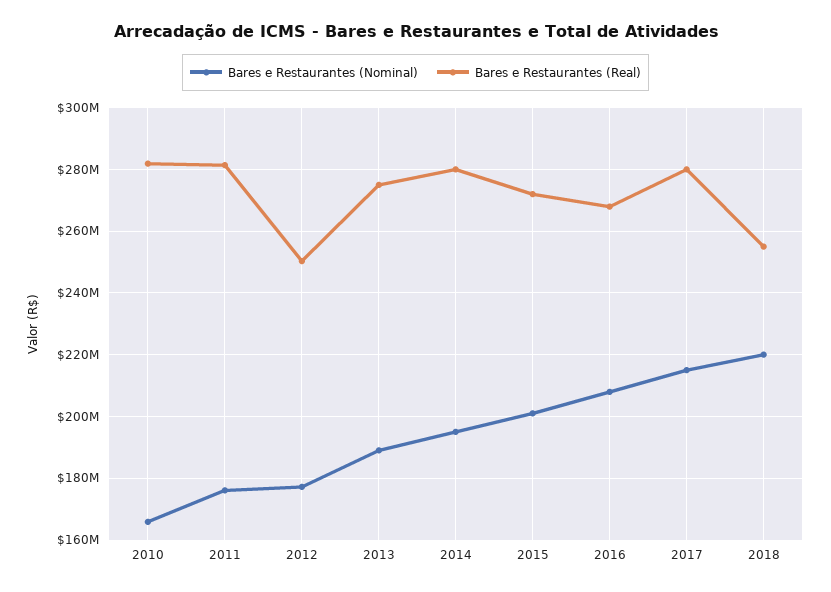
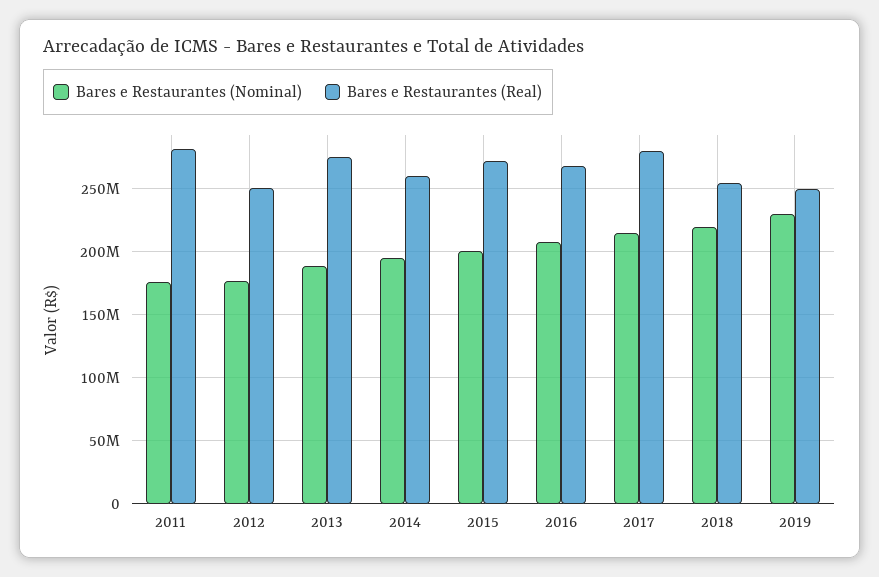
Bares e Restaurantes (Nominal), 2010: 166000000 -> none
Bares e Restaurantes (Real), 2010: 282000000 -> none
Bares e Restaurantes (Real), 2014: 280000000 -> 260000000
Bares e Restaurantes (Nominal), 2019: none -> 230000000
Bares e Restaurantes (Real), 2019: none -> 250000000

